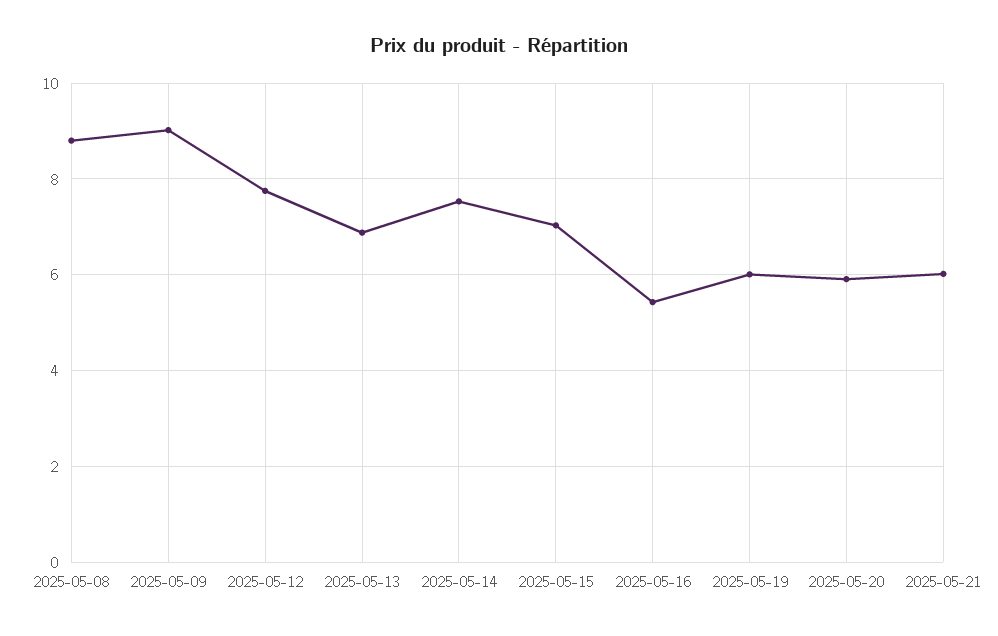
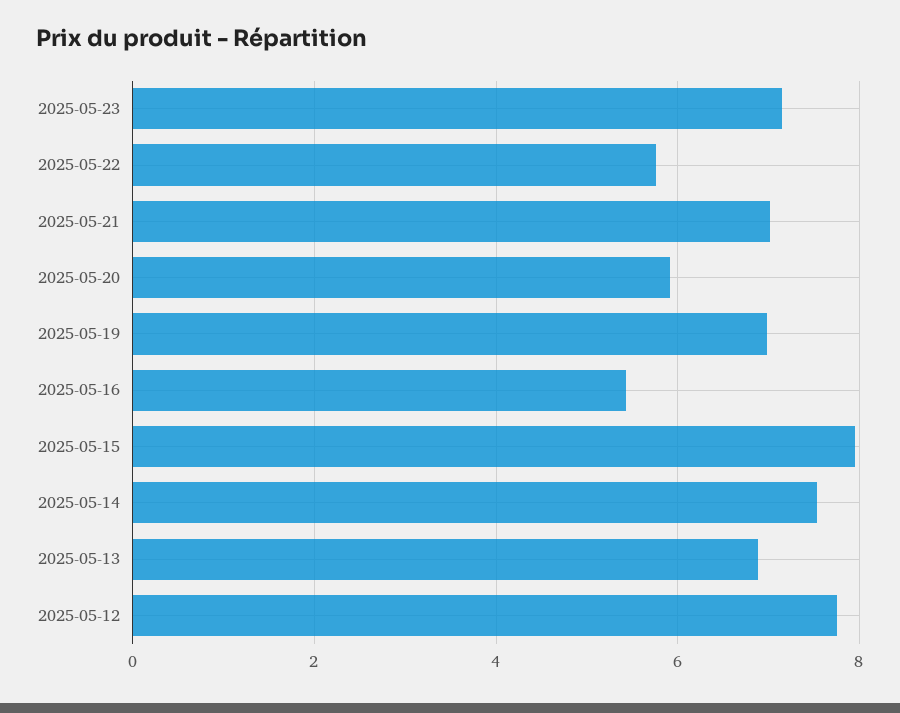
2025-05-08: 8.8 -> none
2025-05-09: 9 -> none
2025-05-15: 7 -> 8
2025-05-19: 6 -> 7
2025-05-21: 6 -> 7
2025-05-23: none -> 7.2
2025-05-22: none -> 5.8

